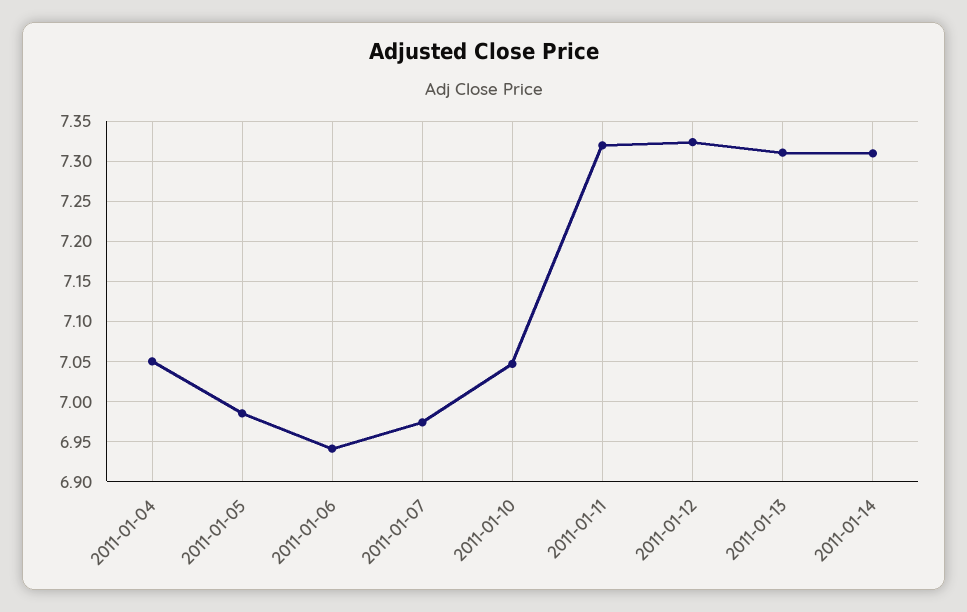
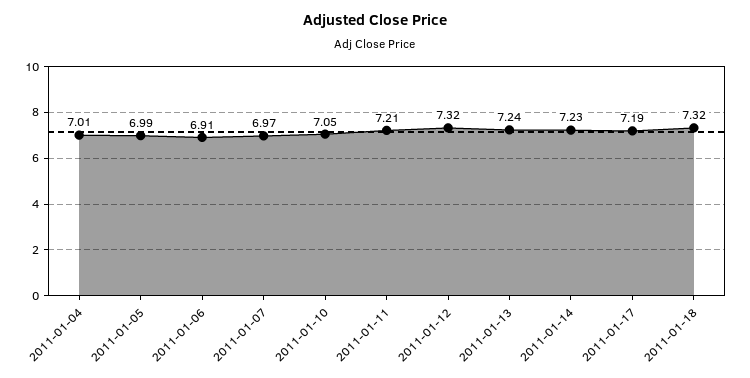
2011-01-04: 7.05 -> 7.01
2011-01-06: 6.94 -> 6.91
2011-01-11: 7.32 -> 7.21
2011-01-13: 7.31 -> 7.24
2011-01-14: 7.31 -> 7.23
2011-01-17: none -> 7.19
2011-01-18: none -> 7.32

